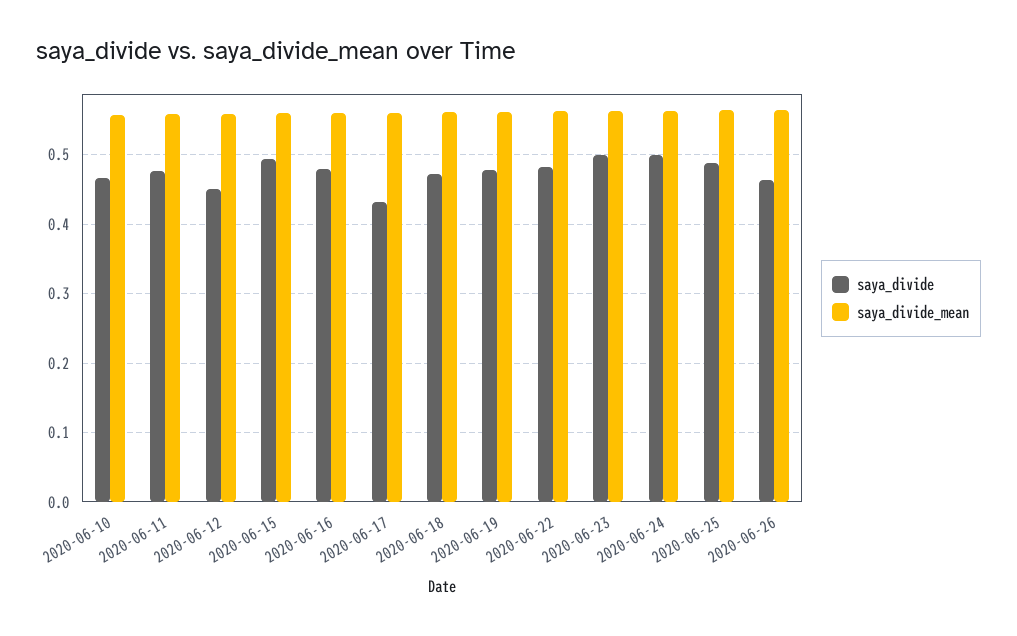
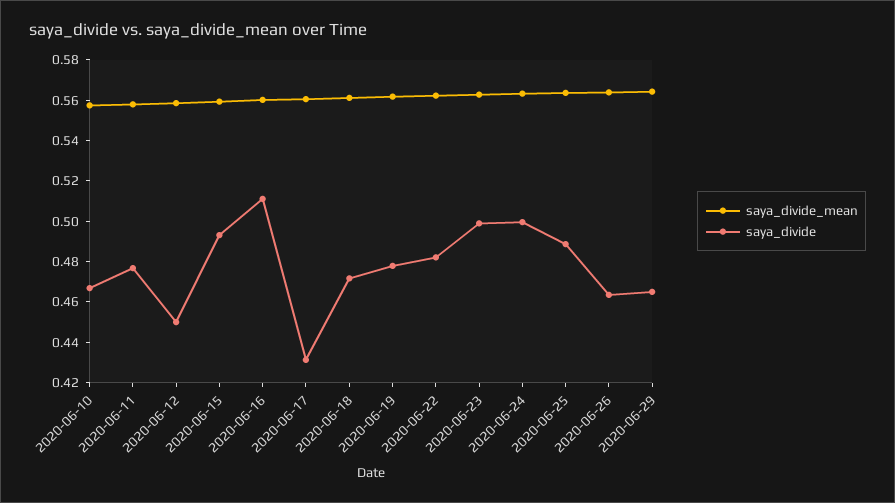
saya_divide, 2020-06-16: 0.48 -> 0.51
saya_divide_mean, 2020-06-29: none -> 0.565
saya_divide, 2020-06-29: none -> 0.465

